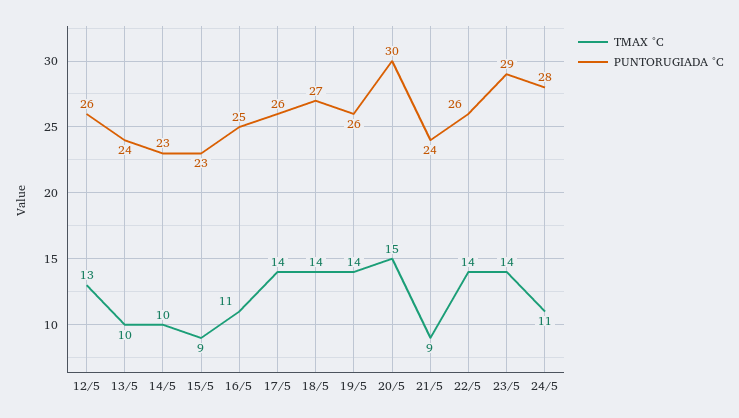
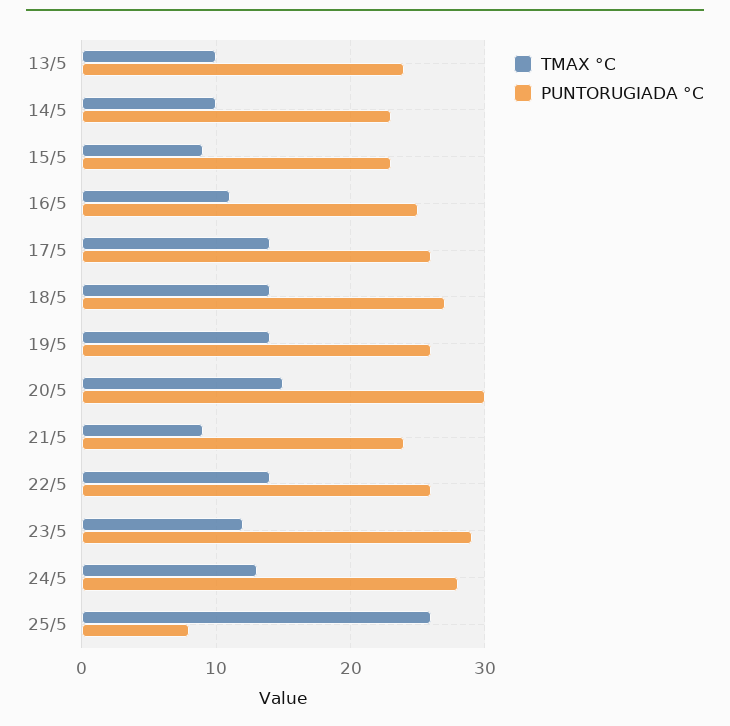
TMAX °C, 12/5: 13 -> none
PUNTORUGIADA °C, 12/5: 26 -> none
TMAX °C, 23/5: 14 -> 12
TMAX °C, 24/5: 11 -> 13
TMAX °C, 25/5: none -> 26
PUNTORUGIADA °C, 25/5: none -> 8

